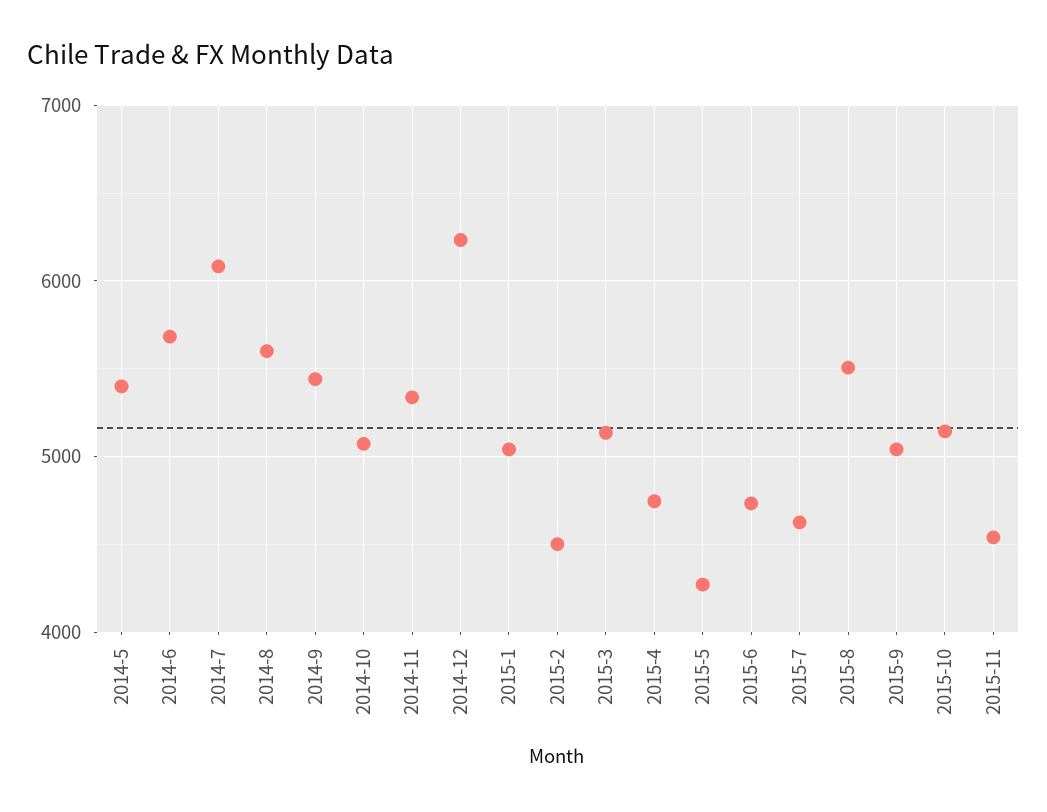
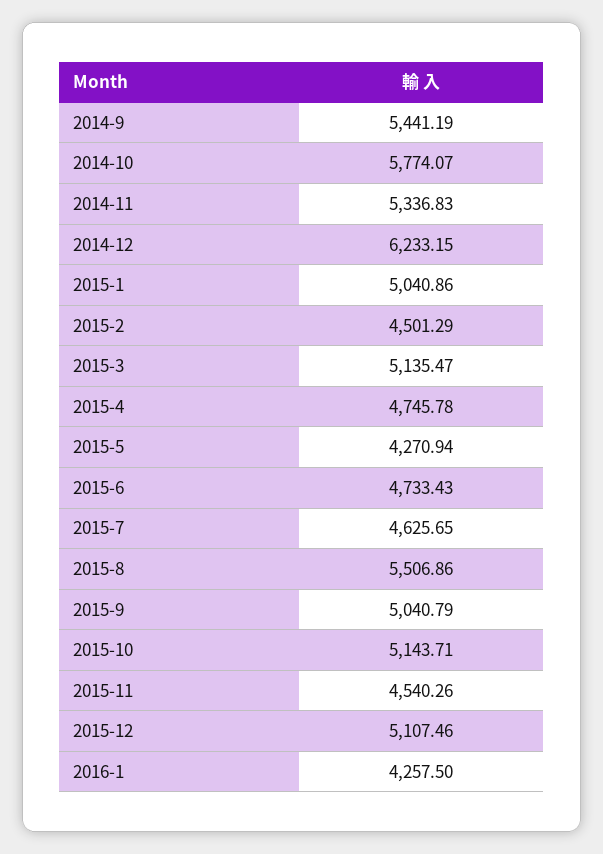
2014-5: 5400 -> none
2014-6: 5700 -> none
2014-7: 6100 -> none
2014-8: 5600 -> none
2014-10: 5100 -> 5774.07
2015-12: none -> 5107.46
2016-1: none -> 4257.5

